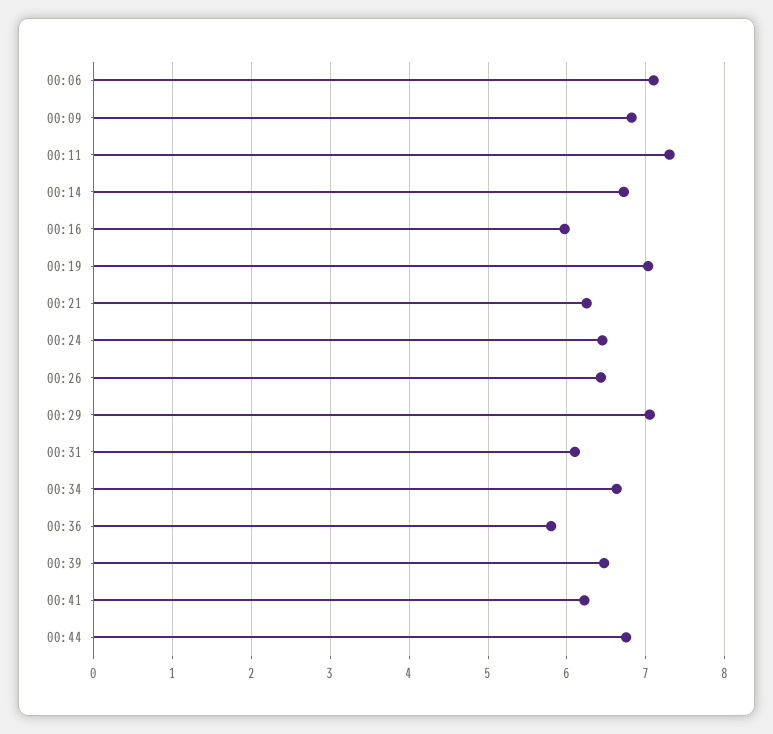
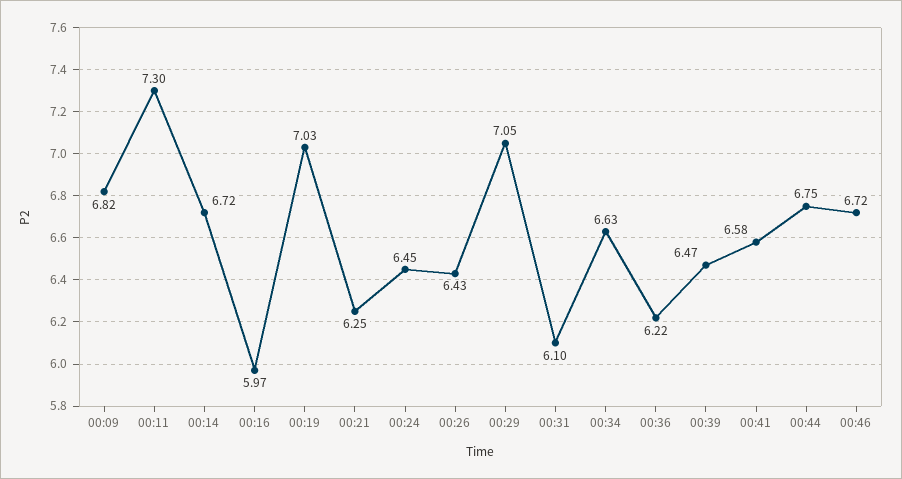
00:06: 7.1 -> none
00:36: 5.8 -> 6.22
00:41: 6.2 -> 6.58
00:46: none -> 6.72

